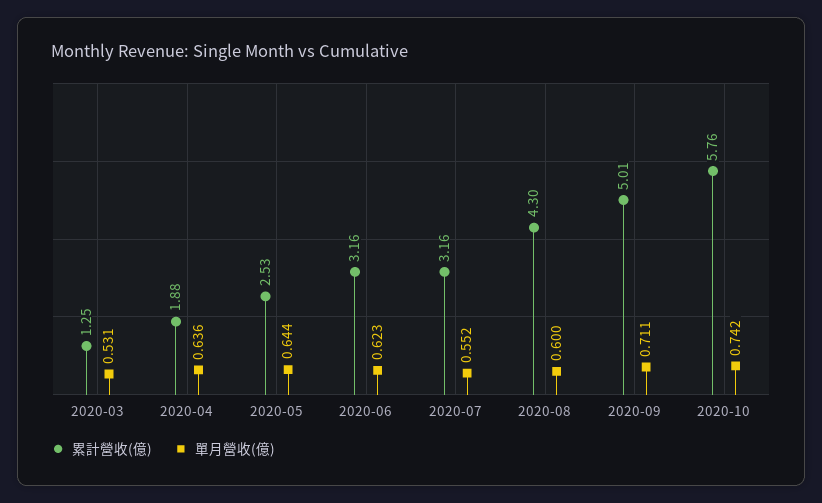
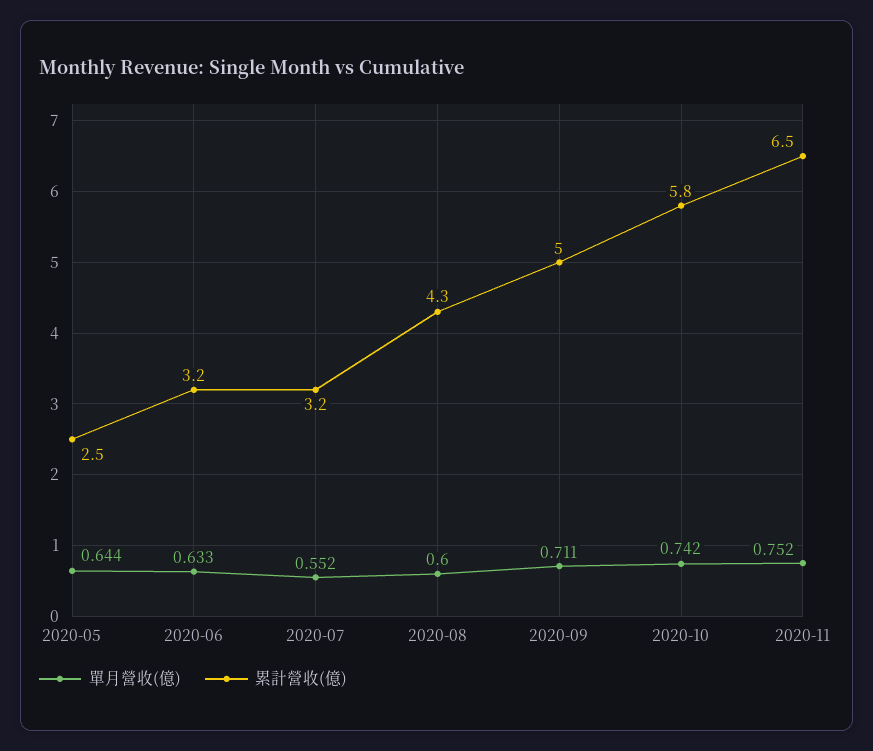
累計營收(億), 2020-03: 1.25 -> none
單月營收(億), 2020-03: 0.531 -> none
累計營收(億), 2020-04: 1.88 -> none
單月營收(億), 2020-04: 0.636 -> none
單月營收(億), 2020-06: 0.623 -> 0.633
單月營收(億), 2020-11: none -> 0.752
累計營收(億), 2020-11: none -> 6.5

